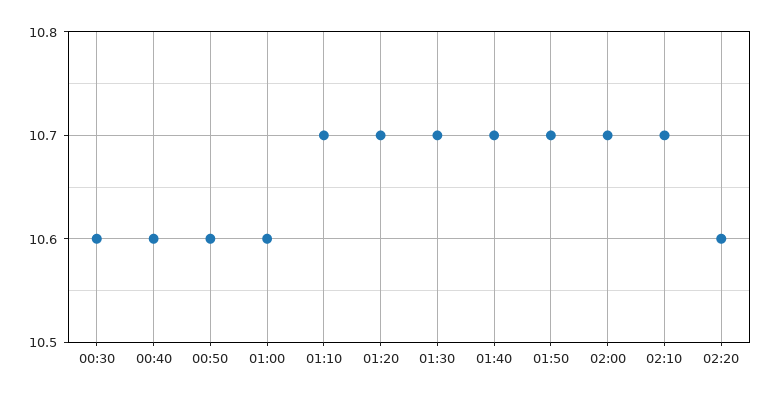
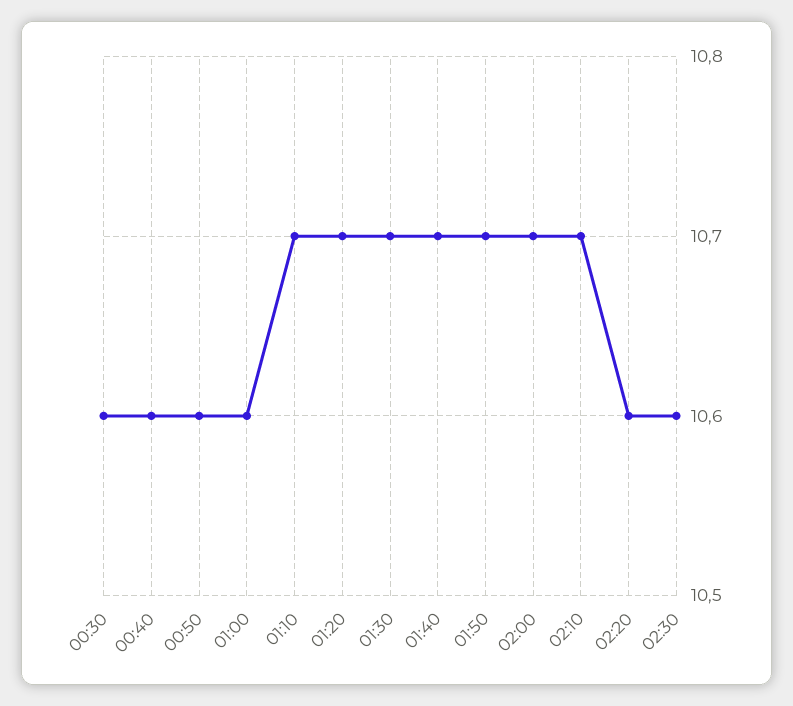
02:30: none -> 10.6

